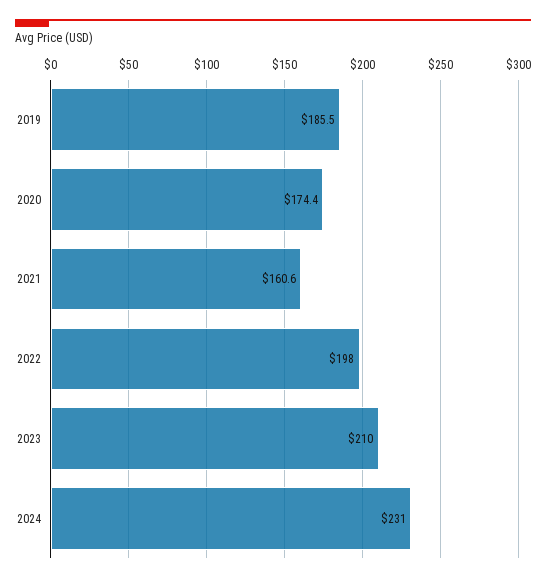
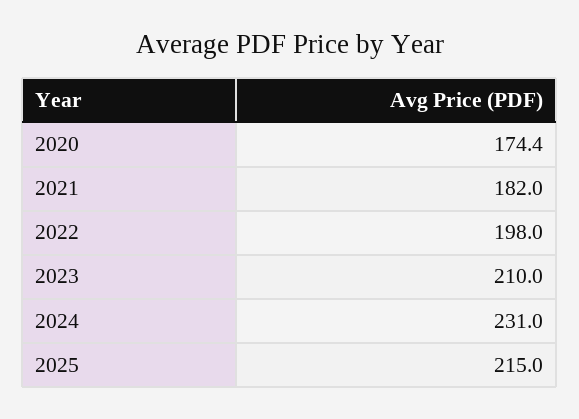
2019: 185.5 -> none
2021: 160.6 -> 182
2025: none -> 215

